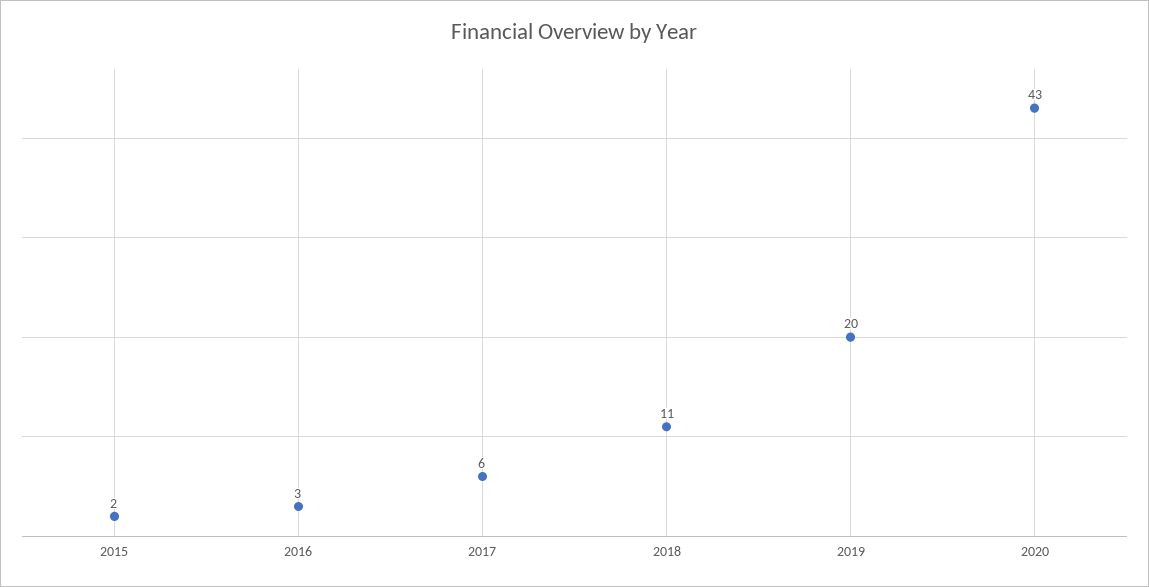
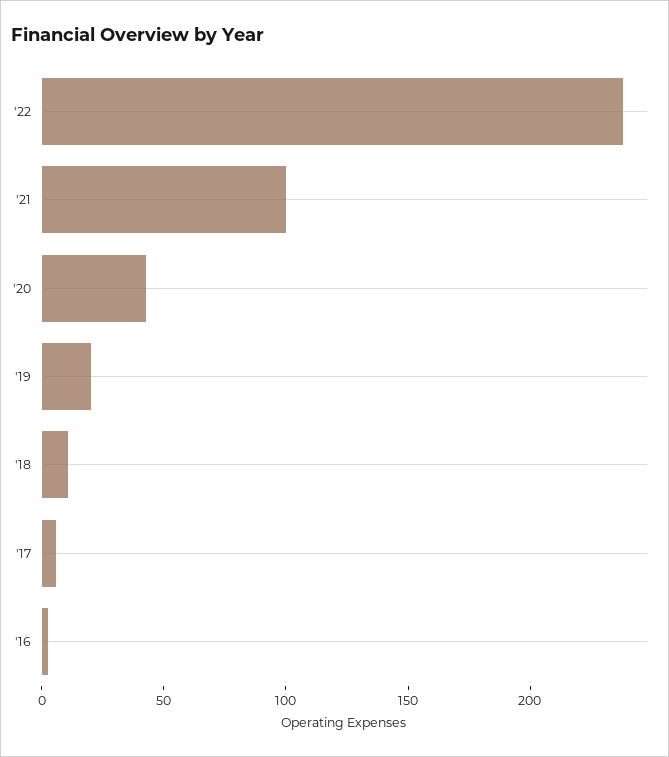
2015: 2 -> none
'22: none -> 240
'21: none -> 100

